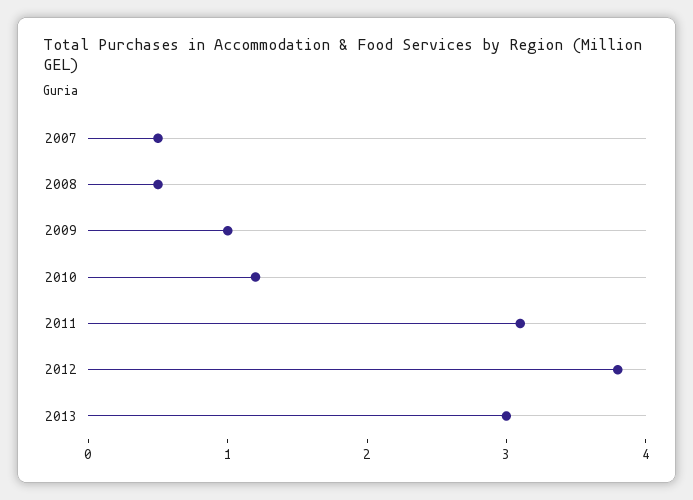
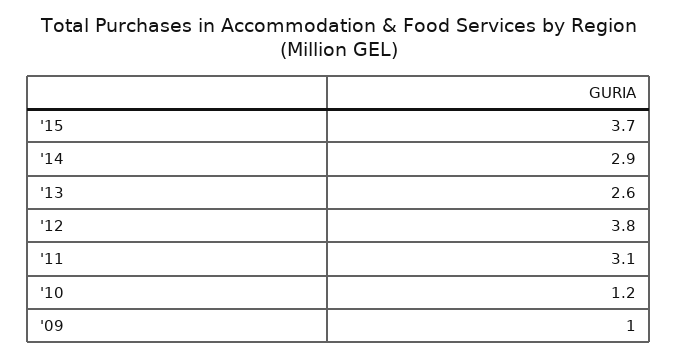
2007: 0.5 -> none
2008: 0.5 -> none
2013: 3 -> 2.6
'15: none -> 3.7
'14: none -> 2.9

